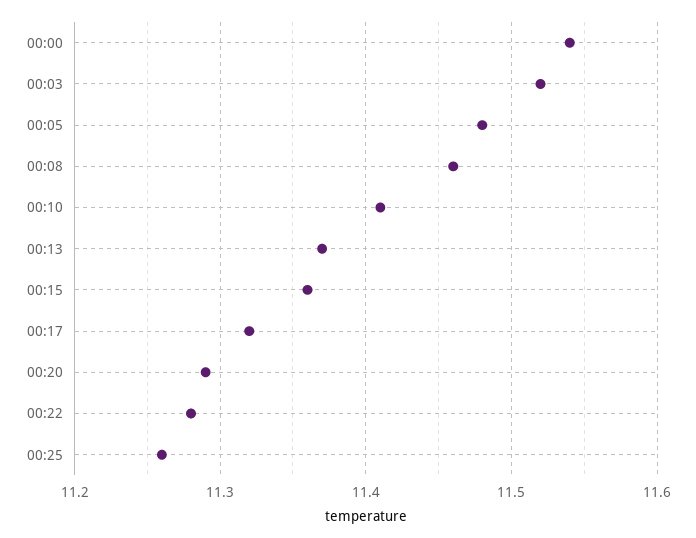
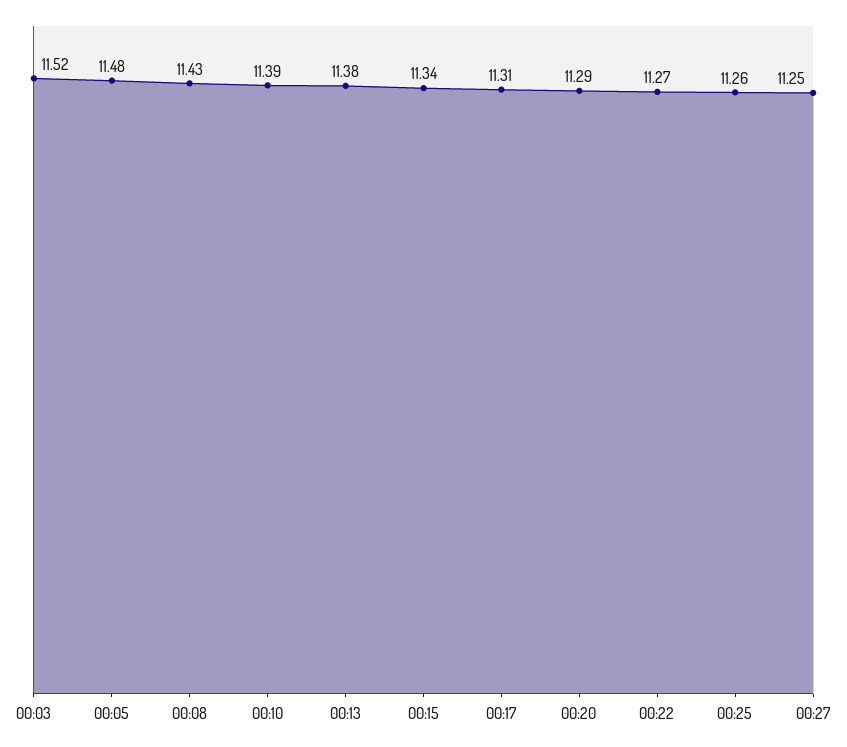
00:00: 11.54 -> none
00:08: 11.46 -> 11.43
00:10: 11.41 -> 11.39
00:13: 11.37 -> 11.38
00:15: 11.36 -> 11.34
00:17: 11.32 -> 11.31
00:22: 11.28 -> 11.27
00:27: none -> 11.25

